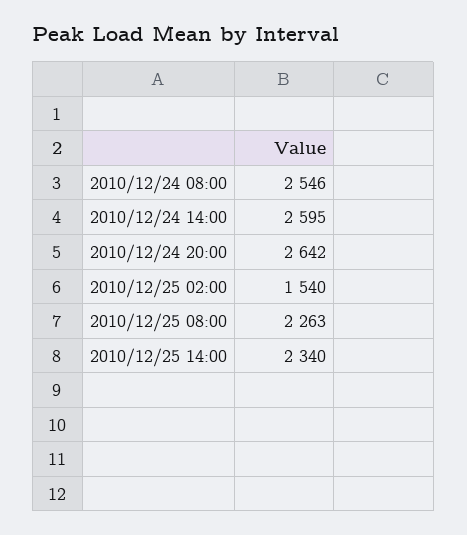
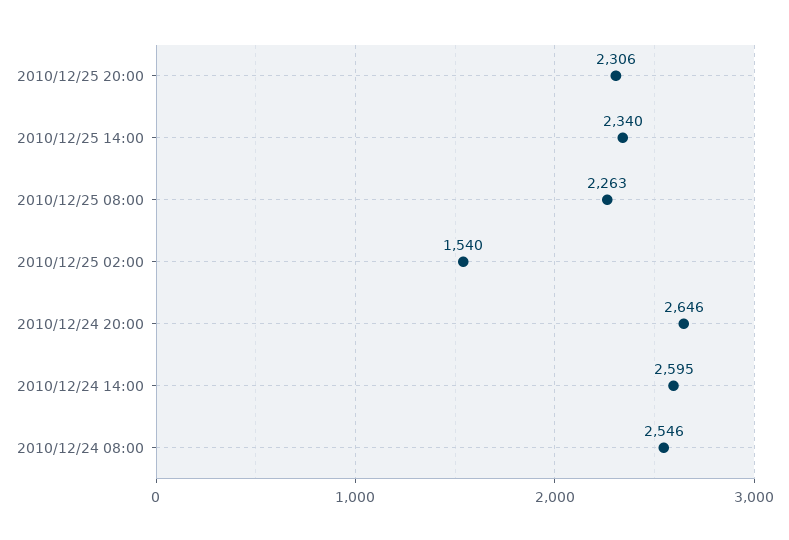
2010/12/24 20:00: 2642 -> 2646
2010/12/25 20:00: none -> 2306

